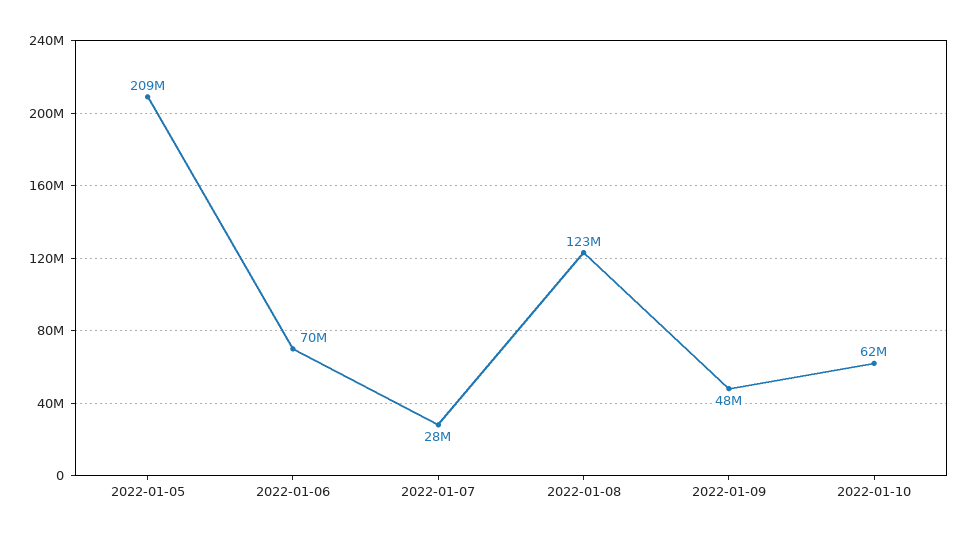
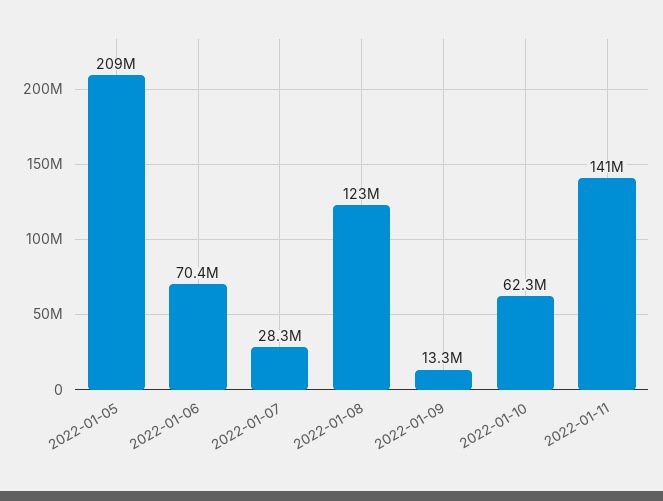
2022-01-09: 48000000 -> 13300000
2022-01-11: none -> 141000000

